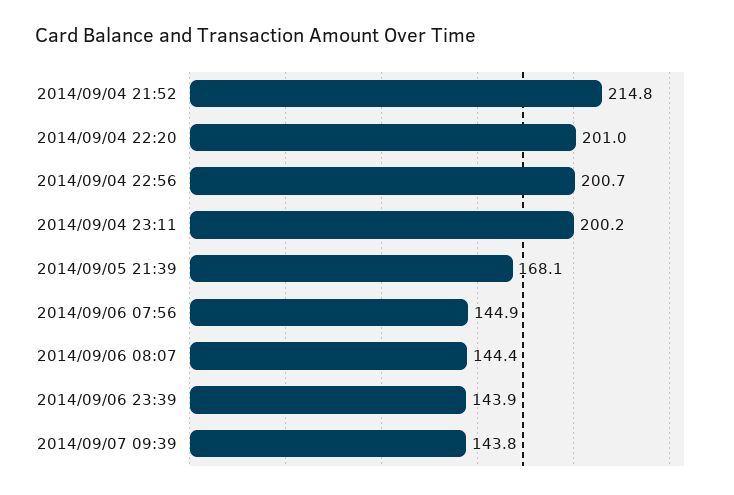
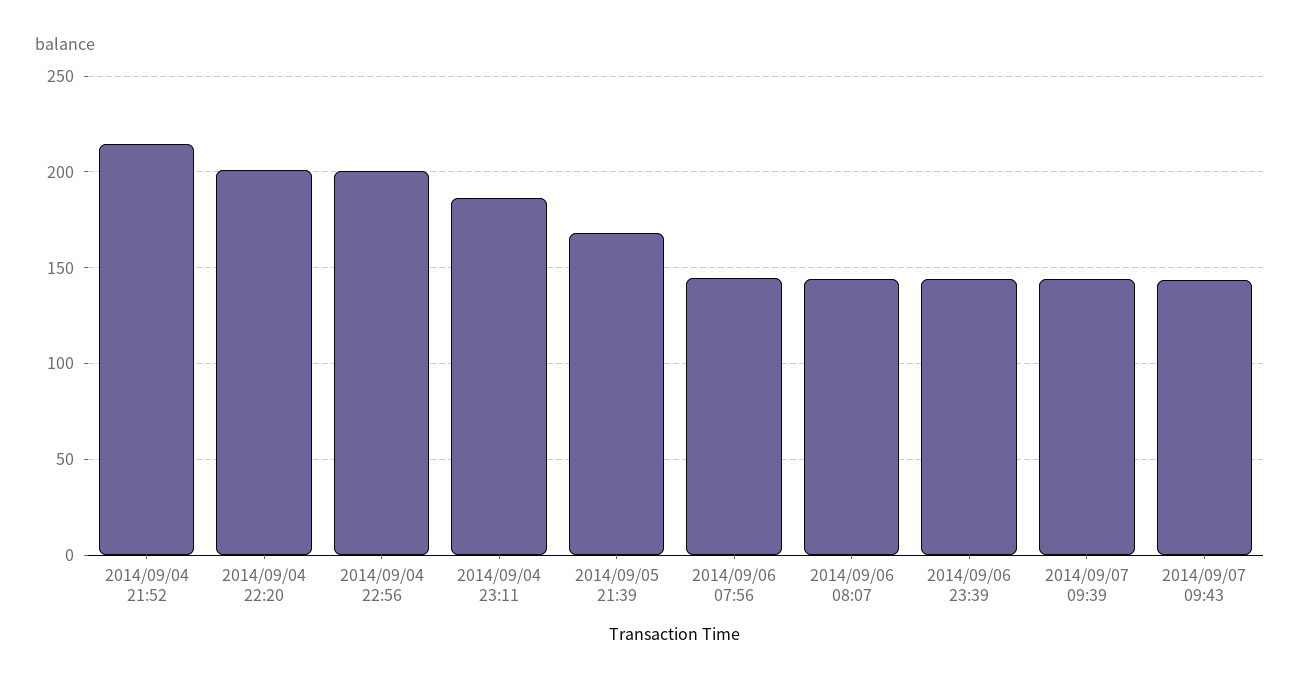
2014/09/04 23:11: 200.2 -> 185
2014/09/07 09:43: none -> 145

